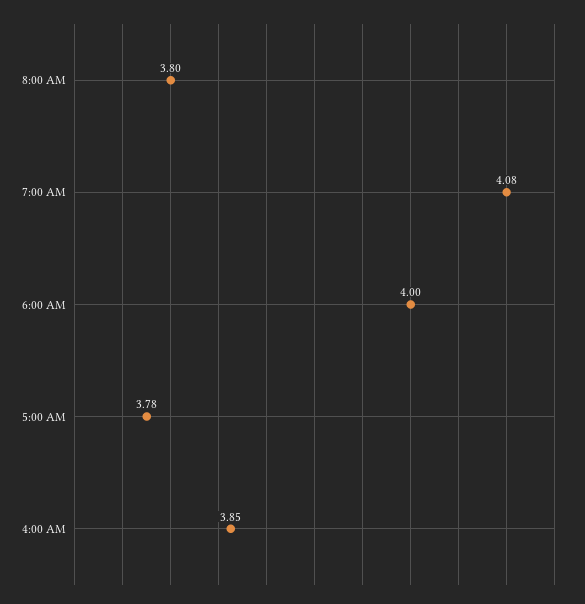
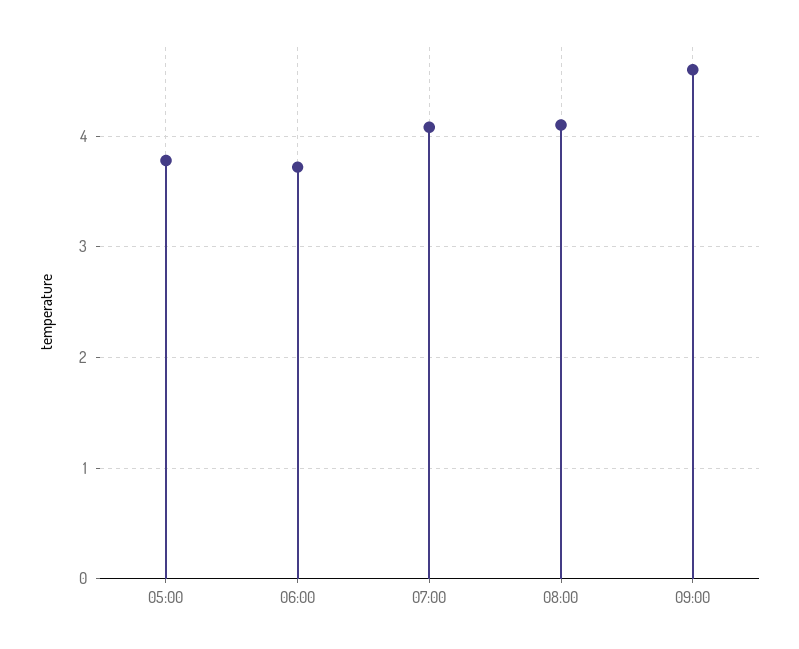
8:00 AM: 3.8 -> 4.1
6:00 AM: 4 -> 3.7
4:00 AM: 3.85 -> none
09:00: none -> 4.6

